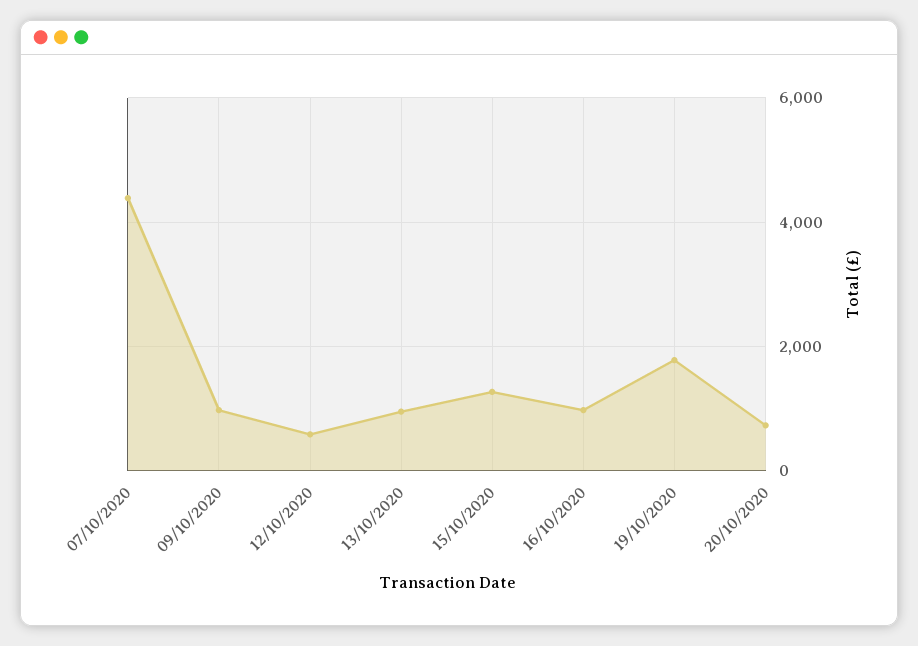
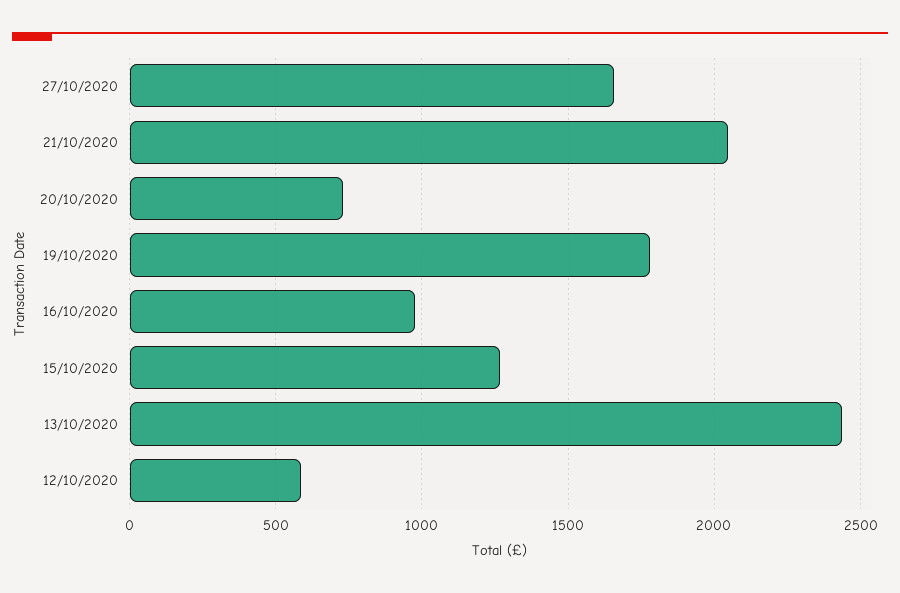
07/10/2020: 4400 -> none
09/10/2020: 1000 -> none
13/10/2020: 1000 -> 2450
27/10/2020: none -> 1650
21/10/2020: none -> 2050

